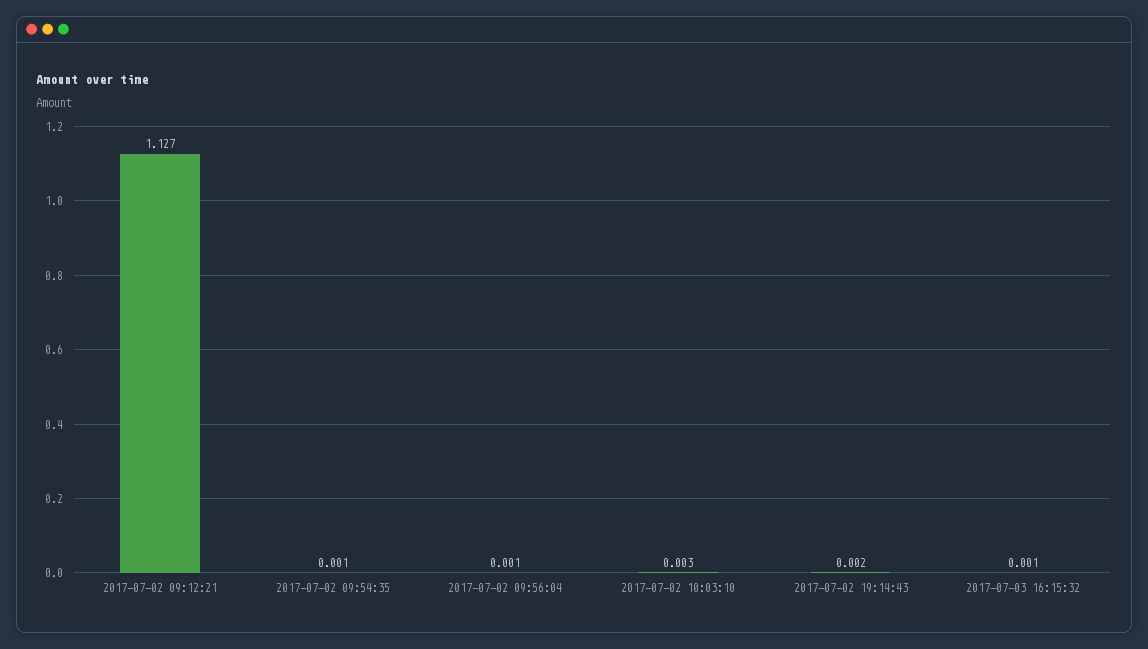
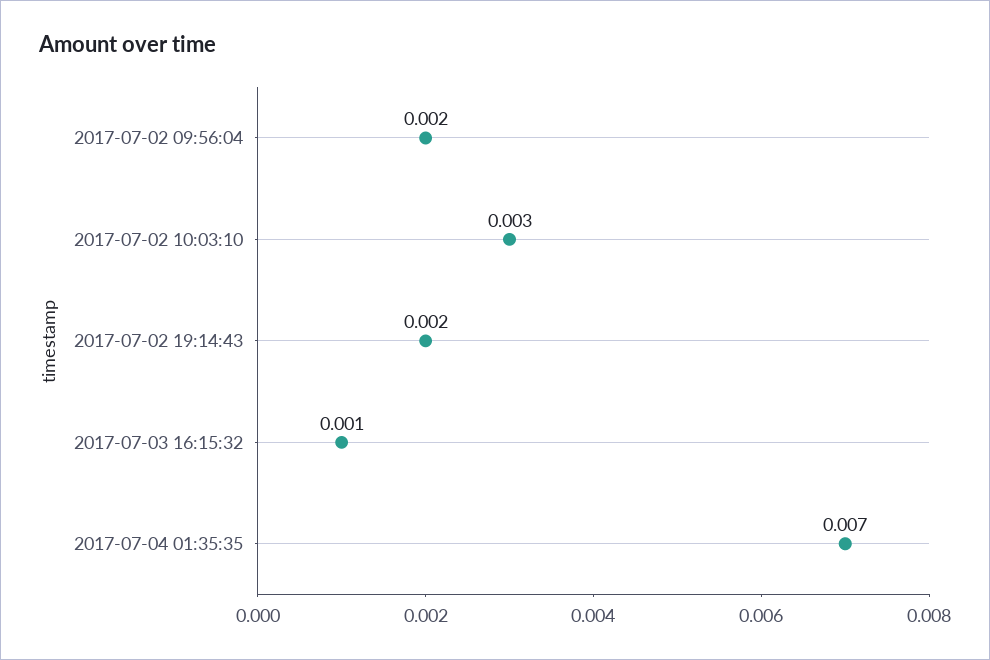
2017-07-02 09:12:21: 1.127 -> none
2017-07-02 09:54:35: 0.001 -> none
2017-07-02 09:56:04: 0.001 -> 0.002
2017-07-04 01:35:35: none -> 0.007

